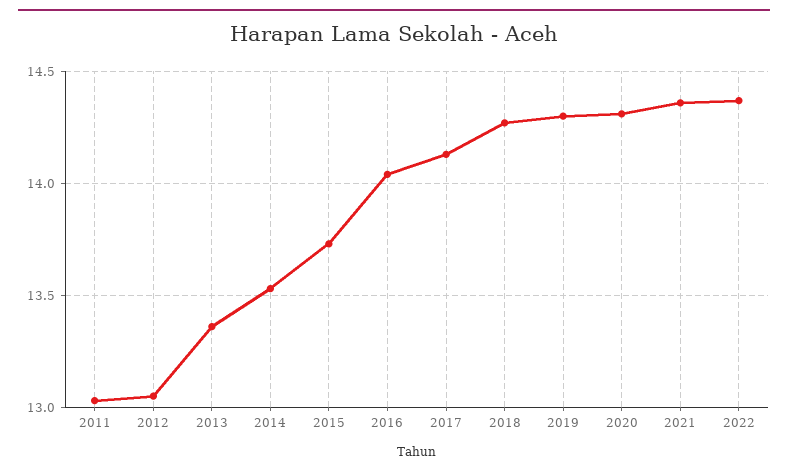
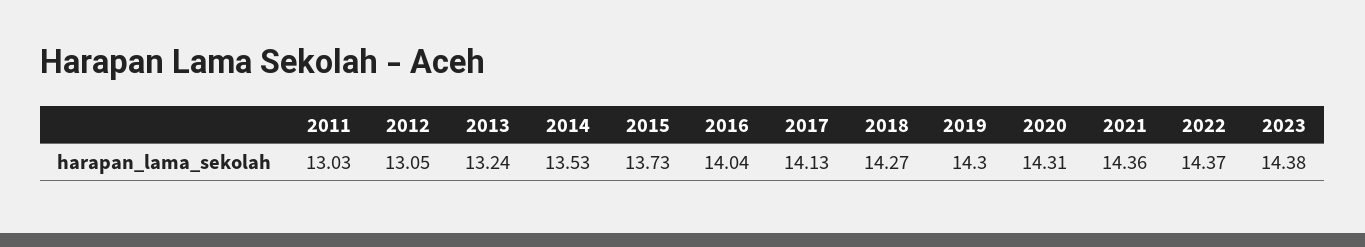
2013: 13.35 -> 13.24
2023: none -> 14.38

